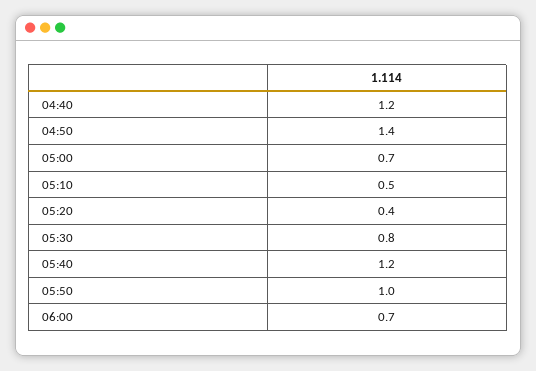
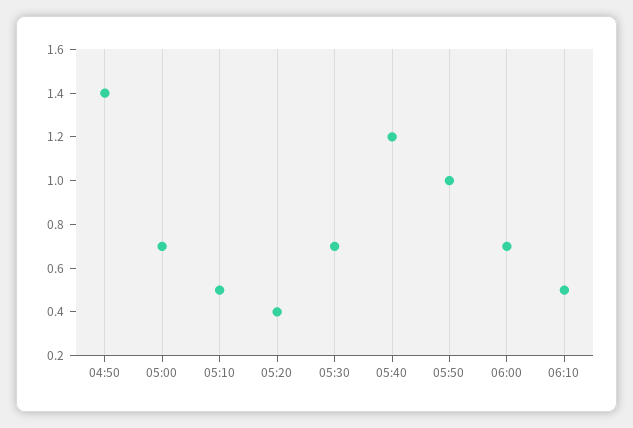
04:40: 1.2 -> none
05:30: 0.8 -> 0.7
06:10: none -> 0.5

